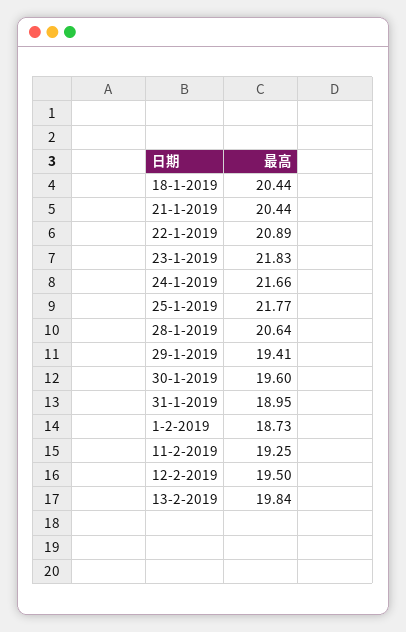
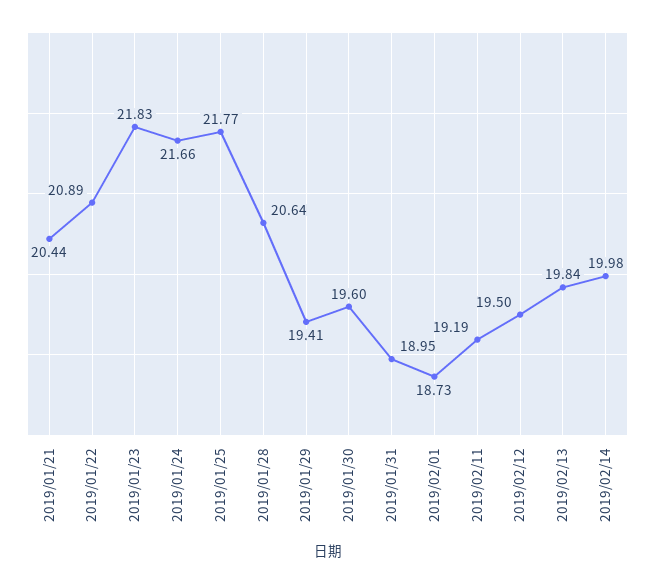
18-1-2019: 20.44 -> none
11-2-2019: 19.25 -> 19.19
2019/02/14: none -> 19.98

